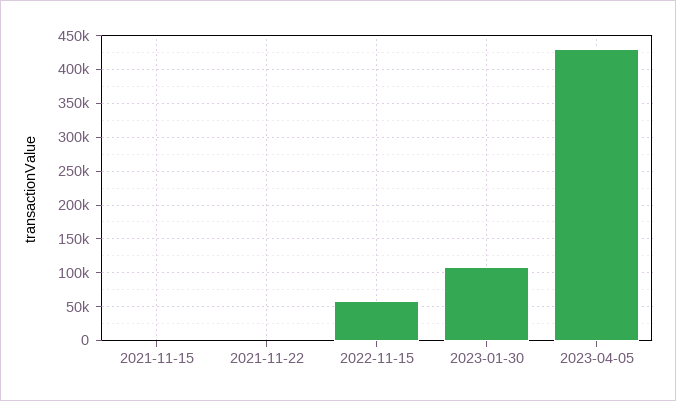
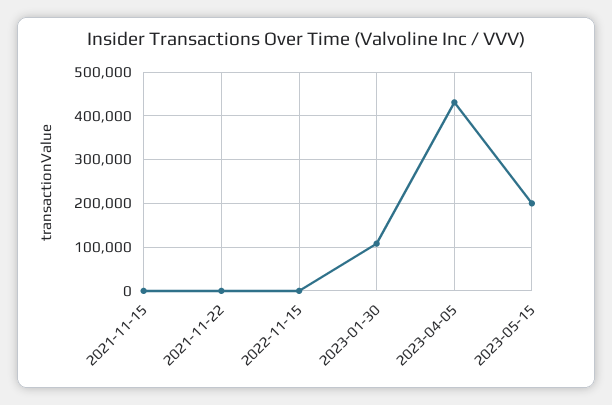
2022-11-15: 60000 -> 0
2023-05-15: none -> 200000

